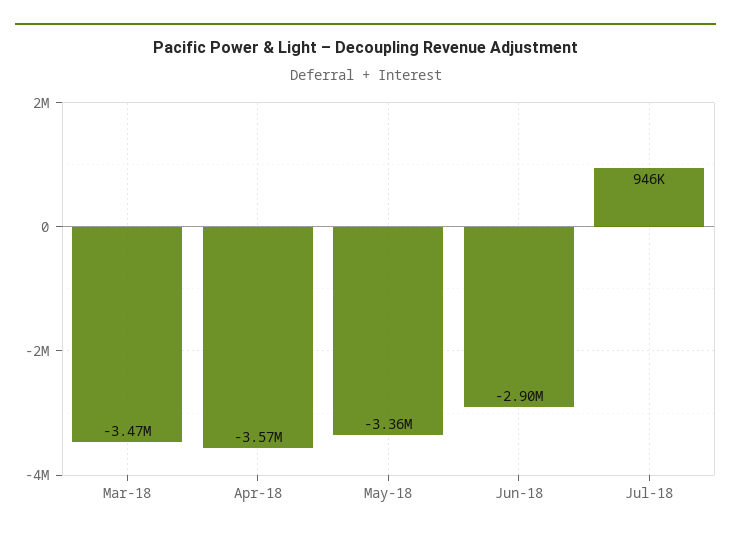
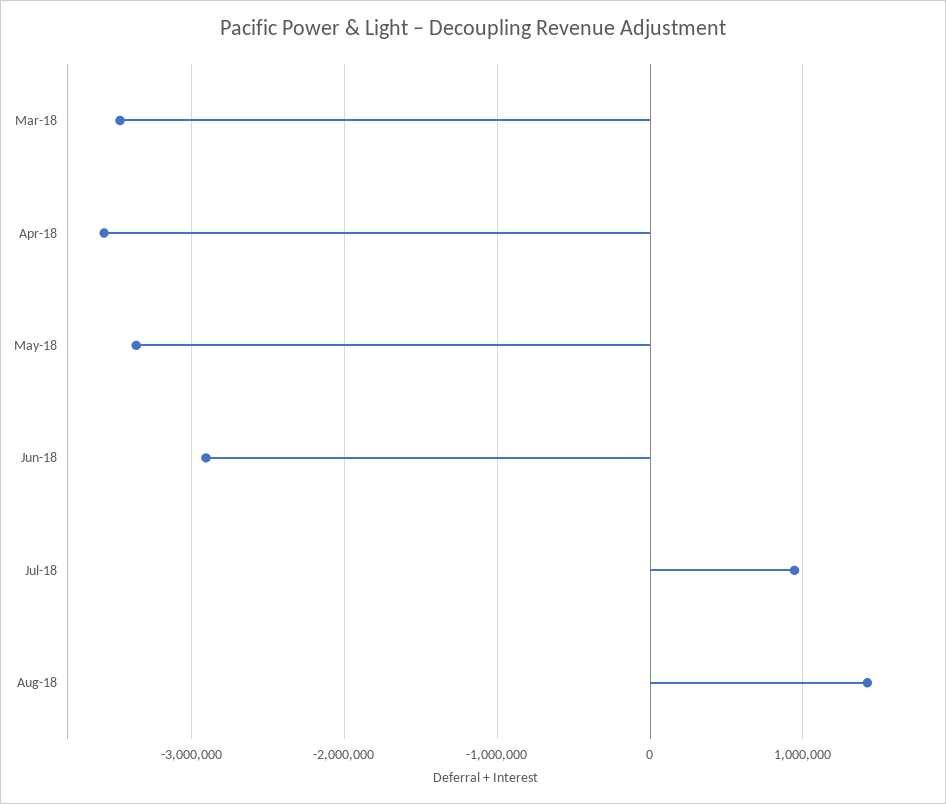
Aug-18: none -> 1400000

